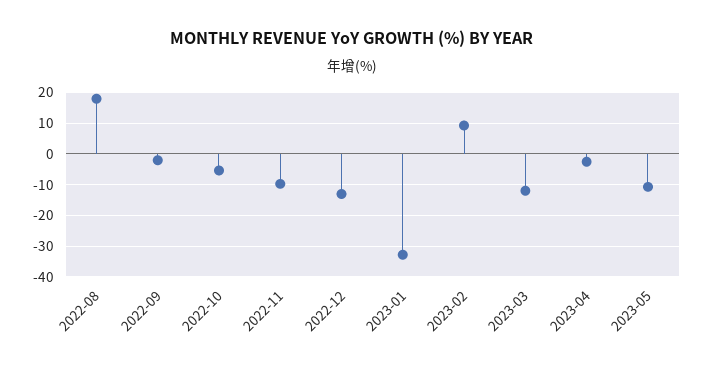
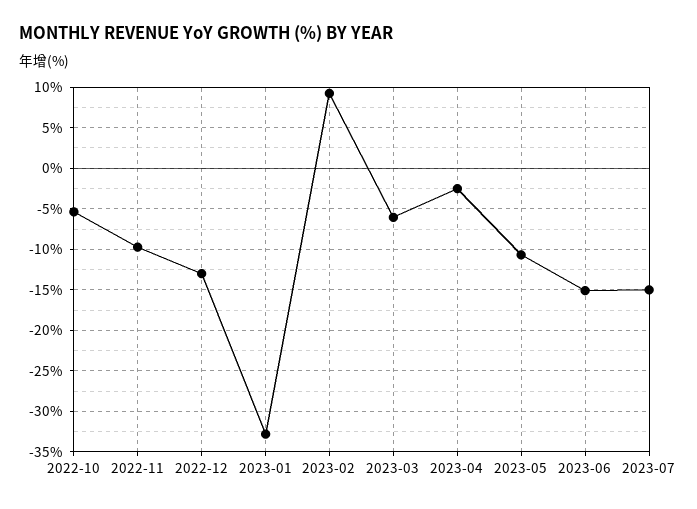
2022-08: 18 -> none
2022-09: -2 -> none
2023-03: -12 -> -6
2023-06: none -> -15
2023-07: none -> -15

